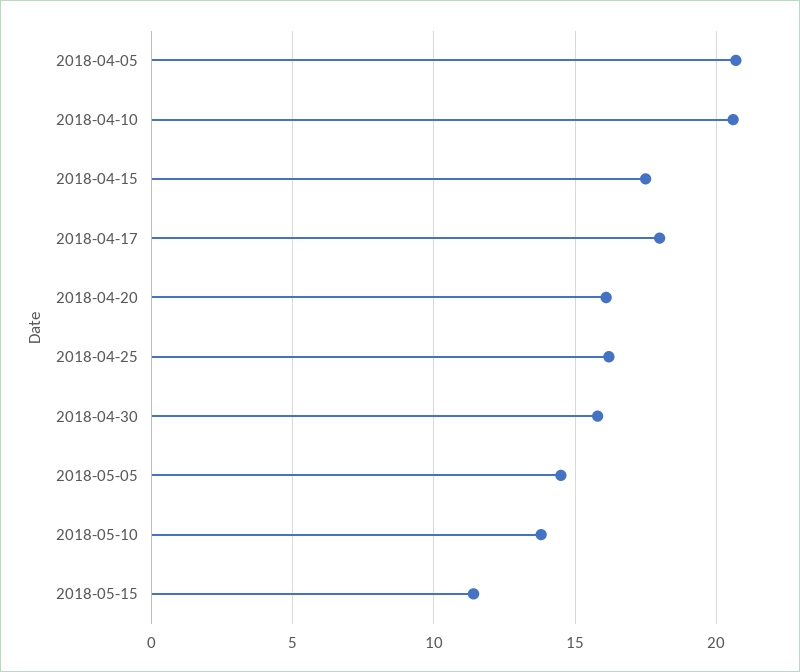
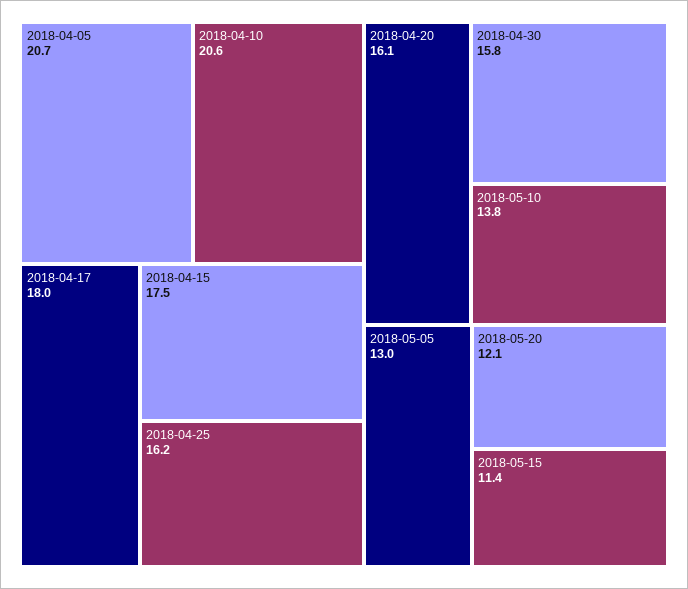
2018-05-05: 14.5 -> 13
2018-05-20: none -> 12.1

